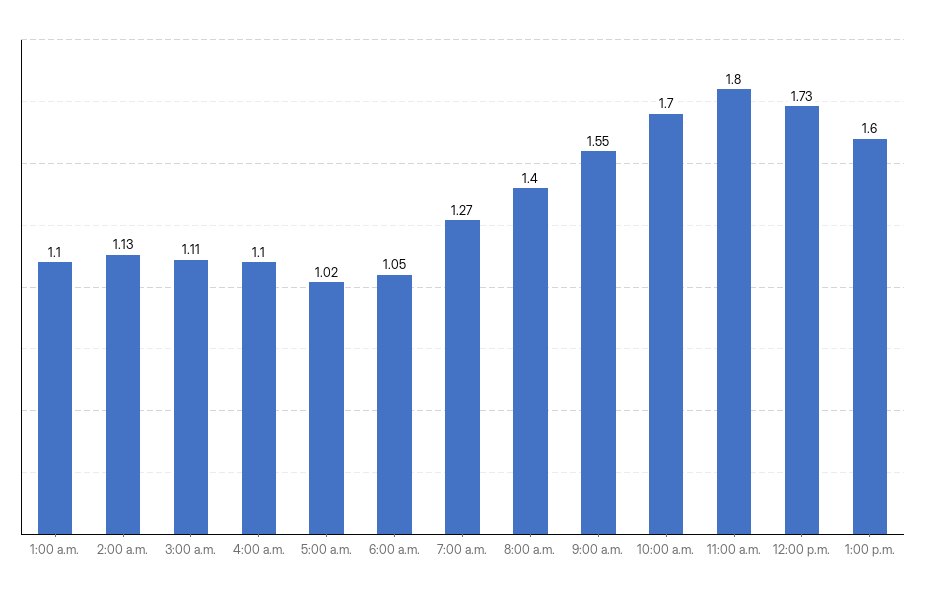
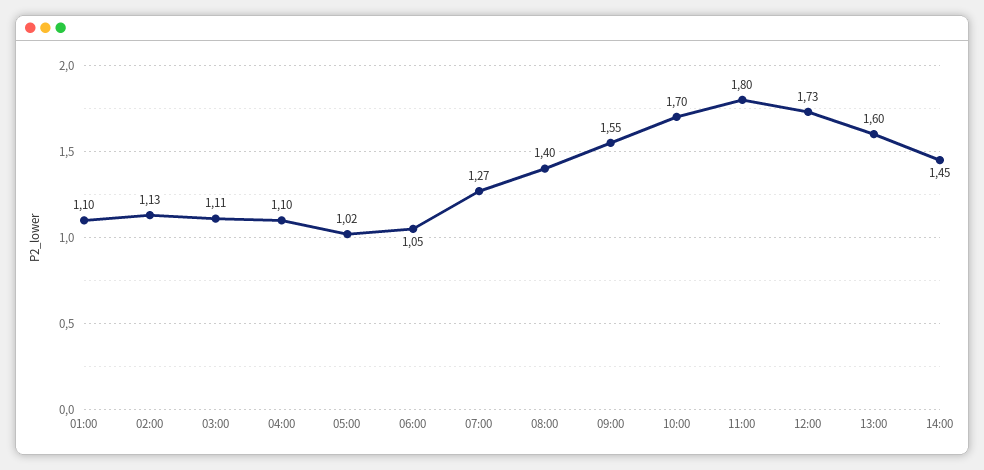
14:00: none -> 1.45

